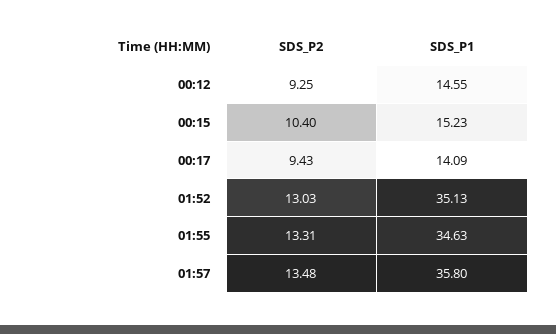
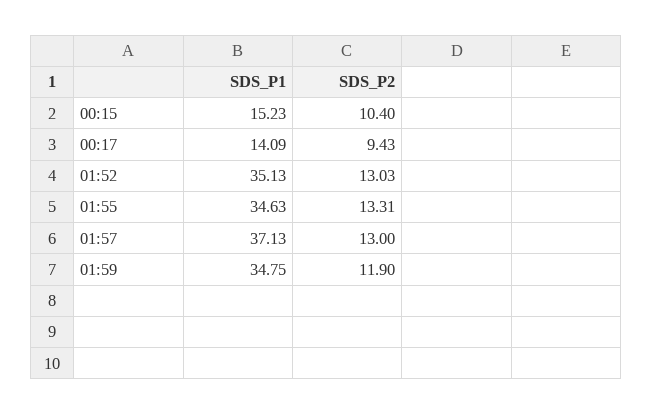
SDS_P2, 00:12: 9.25 -> none
SDS_P1, 00:12: 14.55 -> none
SDS_P2, 01:57: 13.48 -> 13
SDS_P1, 01:57: 35.8 -> 37.13
SDS_P1, 01:59: none -> 34.75
SDS_P2, 01:59: none -> 11.9

